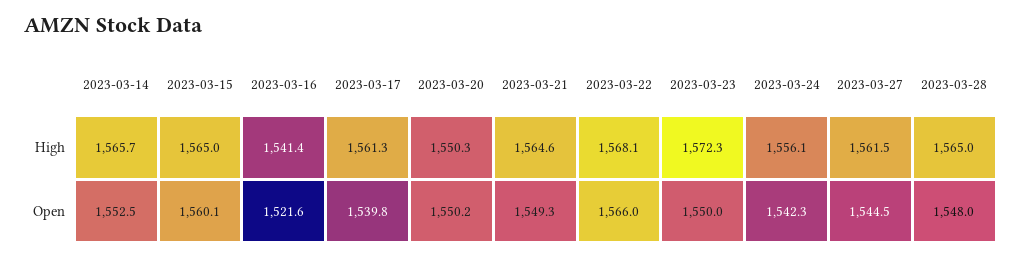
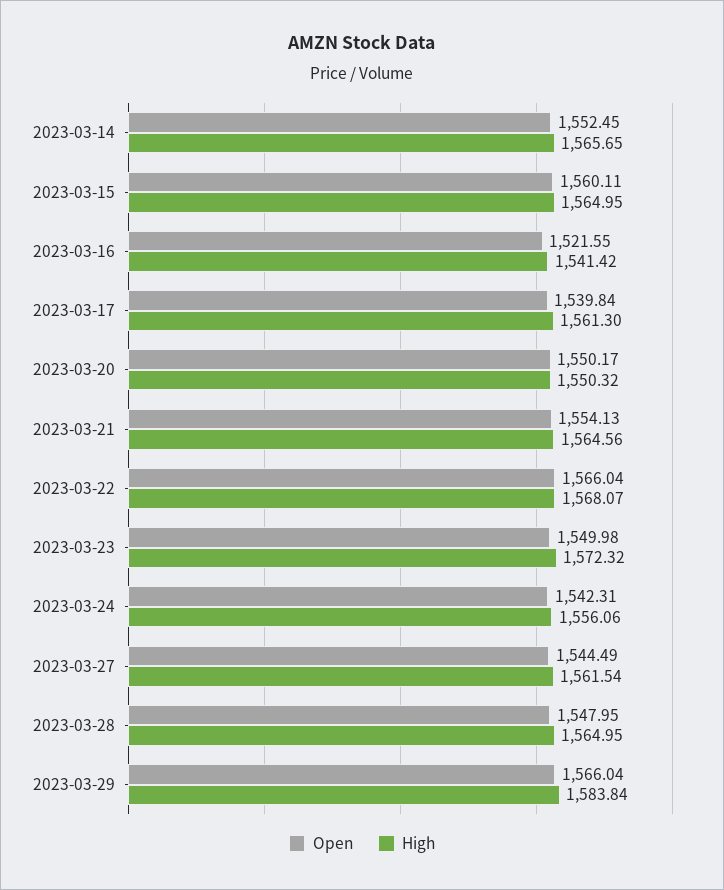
Open, 2023-03-21: 1549.3 -> 1554.13
Open, 2023-03-29: none -> 1566.04
High, 2023-03-29: none -> 1583.84

